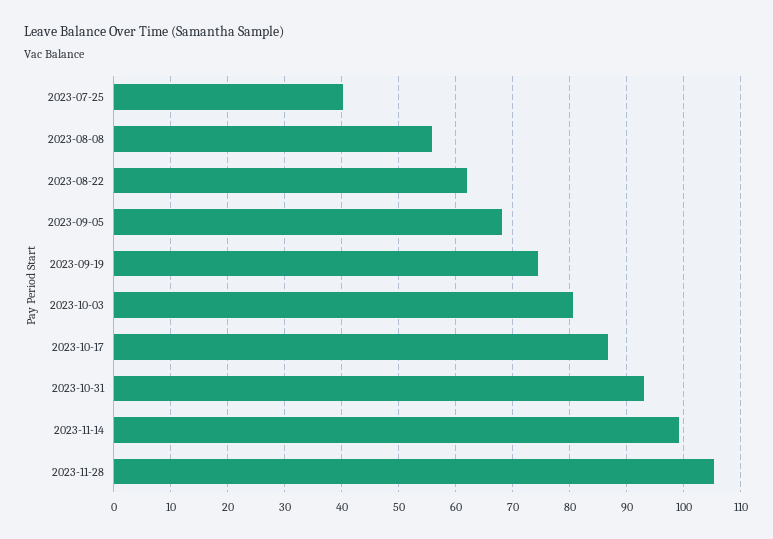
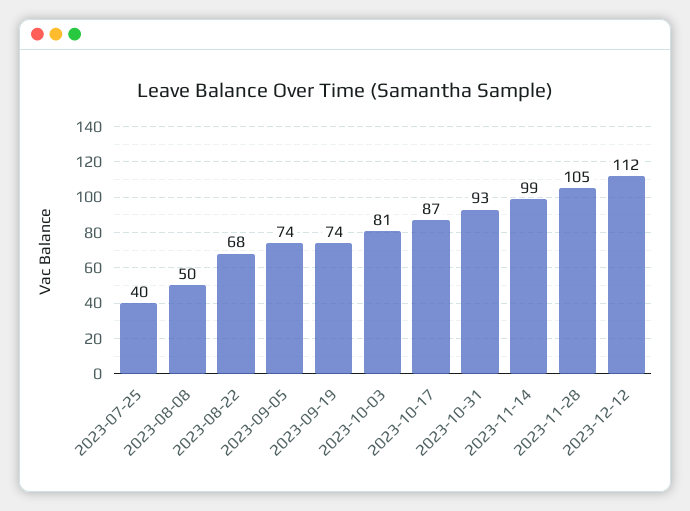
2023-08-08: 56 -> 50
2023-08-22: 62 -> 68
2023-09-05: 68 -> 74
2023-12-12: none -> 112

